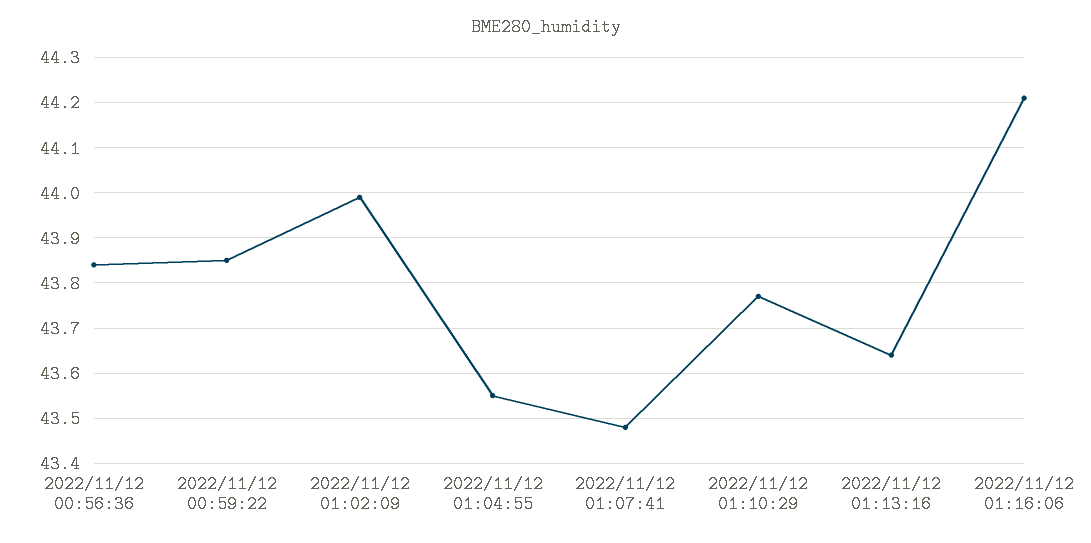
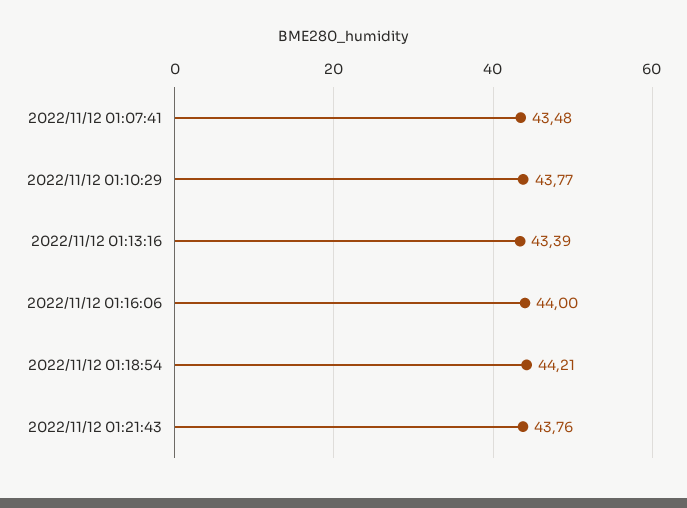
2022/11/12 00:56:36: 43.85 -> none
2022/11/12 00:59:22: 43.85 -> none
2022/11/12 01:02:09: 44 -> none
2022/11/12 01:04:55: 43.55 -> none
2022/11/12 01:13:16: 43.65 -> 43.39
2022/11/12 01:16:06: 44.2 -> 44
2022/11/12 01:18:54: none -> 44.21
2022/11/12 01:21:43: none -> 43.76

